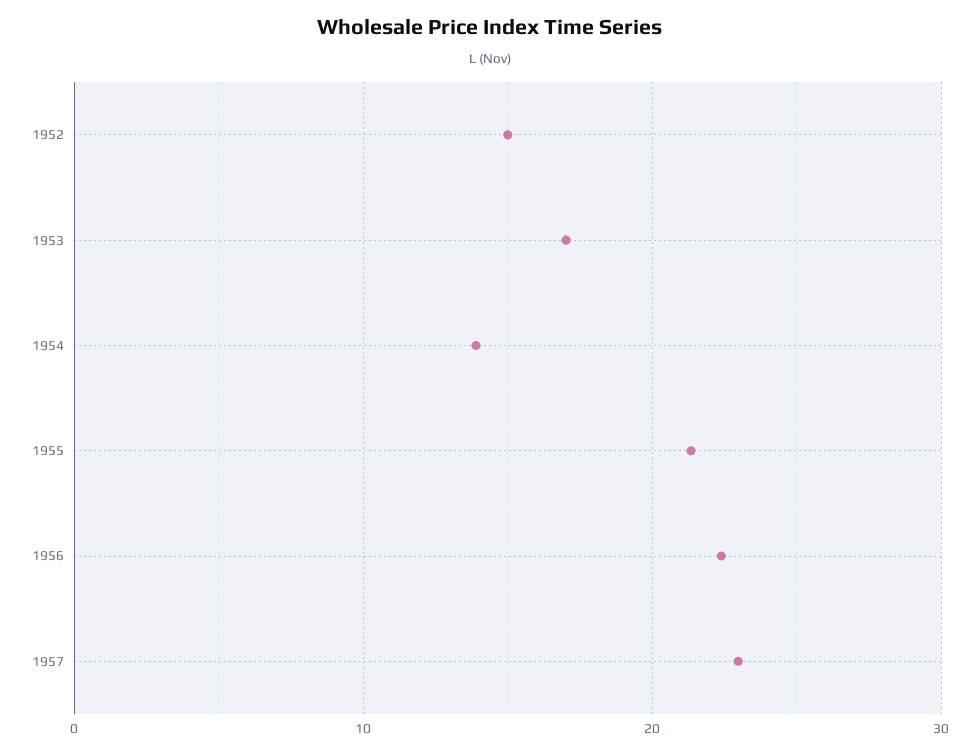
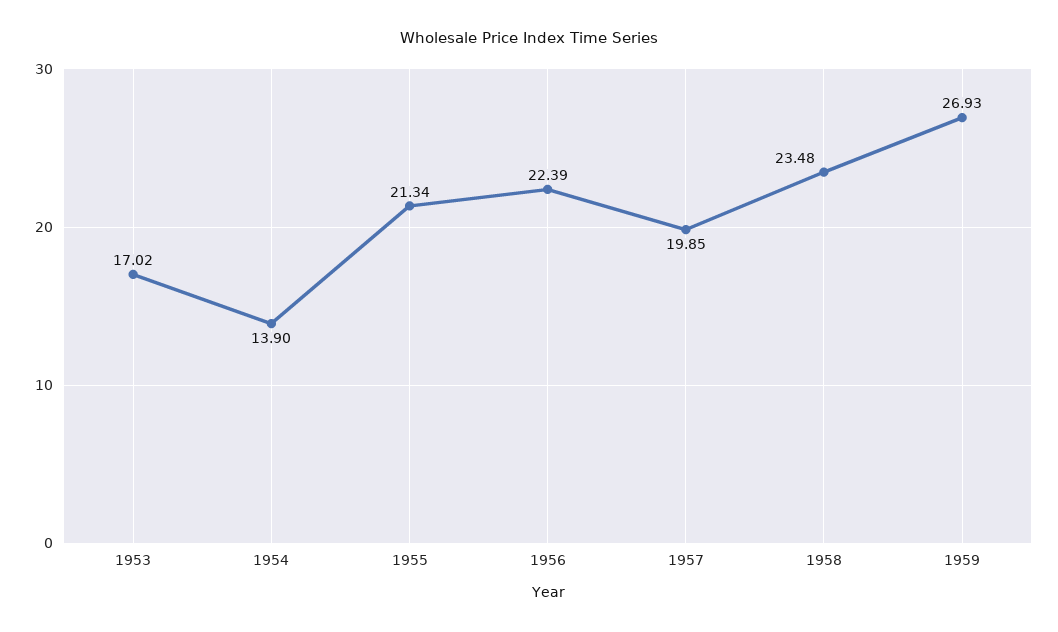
1952: 15 -> none
1957: 23 -> 19.85
1958: none -> 23.48
1959: none -> 26.93

